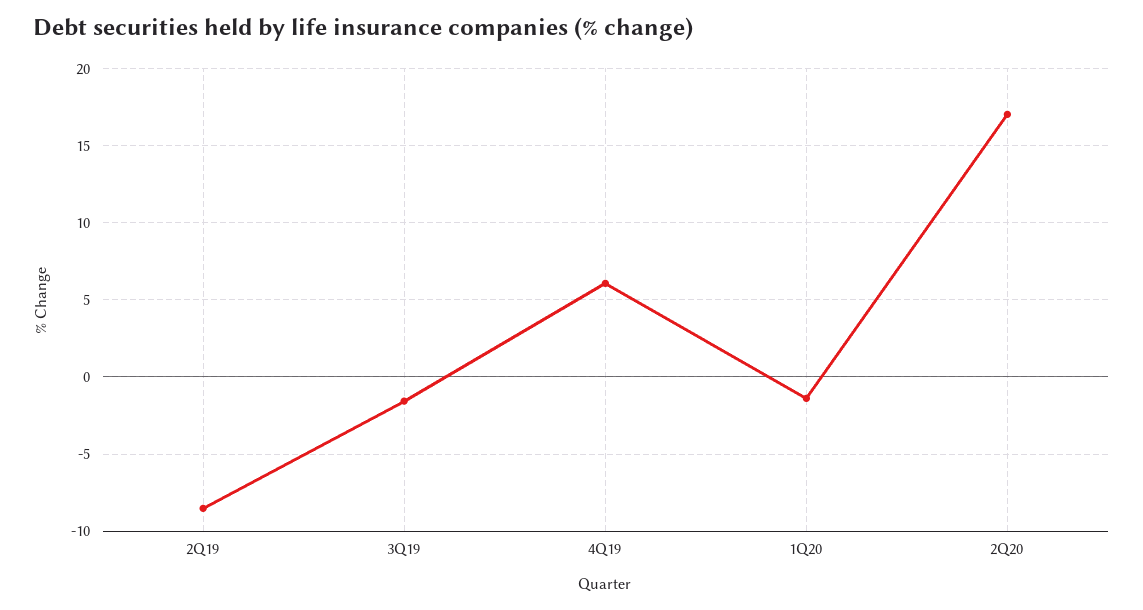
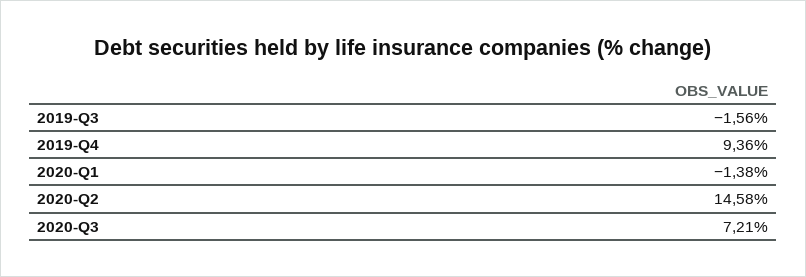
2Q19: -8.5 -> none
4Q19: 6 -> 9.36
2Q20: 17 -> 14.58
2020-Q3: none -> 7.21

